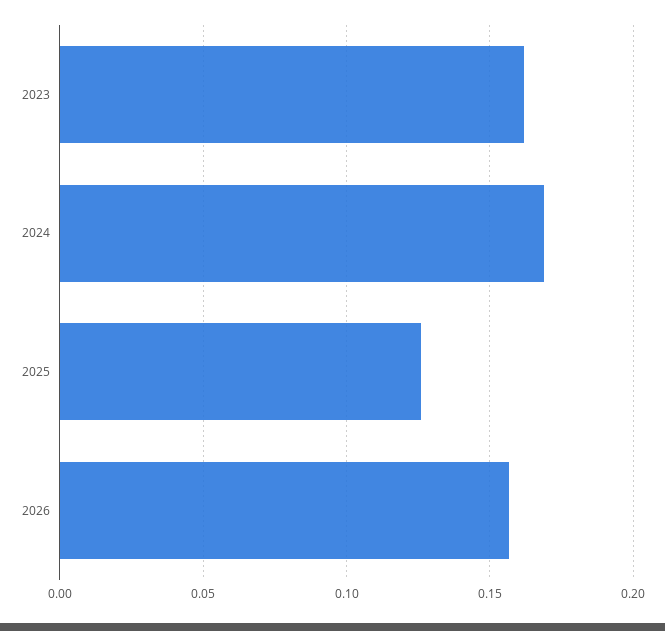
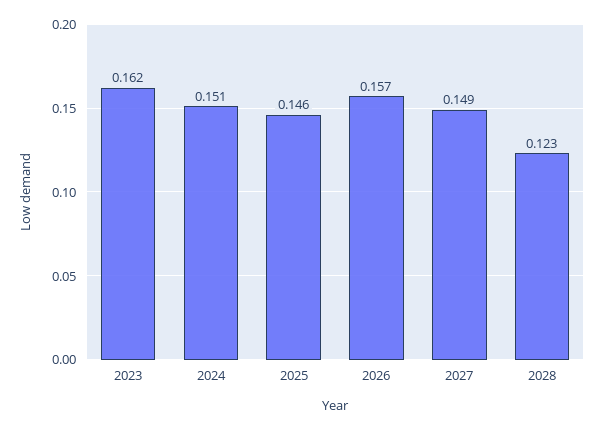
2024: 0.17 -> 0.151
2025: 0.125 -> 0.146
2027: none -> 0.149
2028: none -> 0.123

